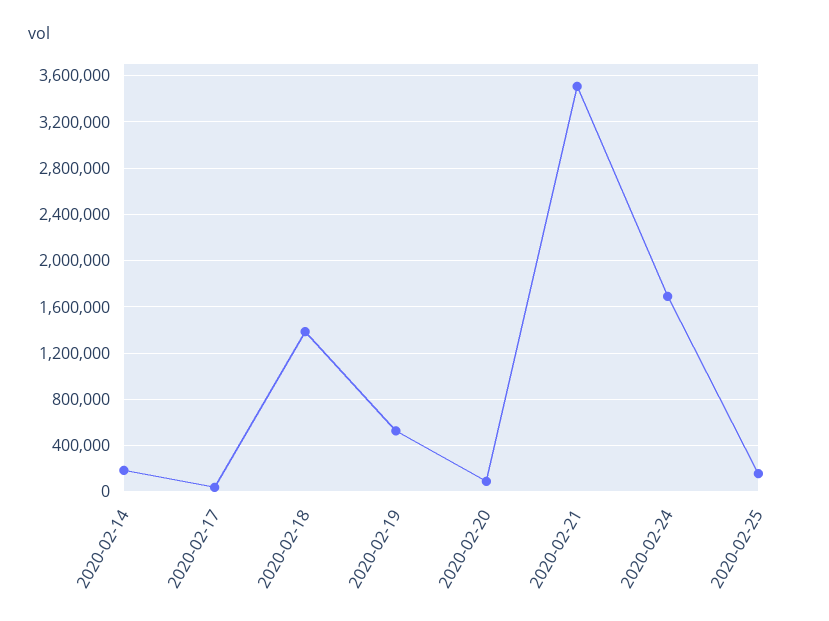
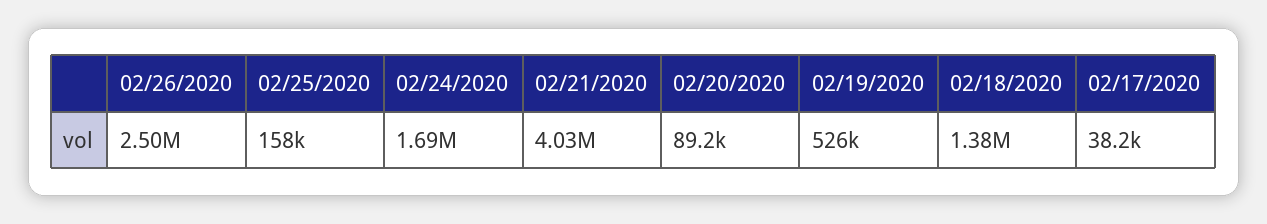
2020-02-14: 200000 -> none
2020-02-21: 3500000 -> 4030000
02/26/2020: none -> 2500000

